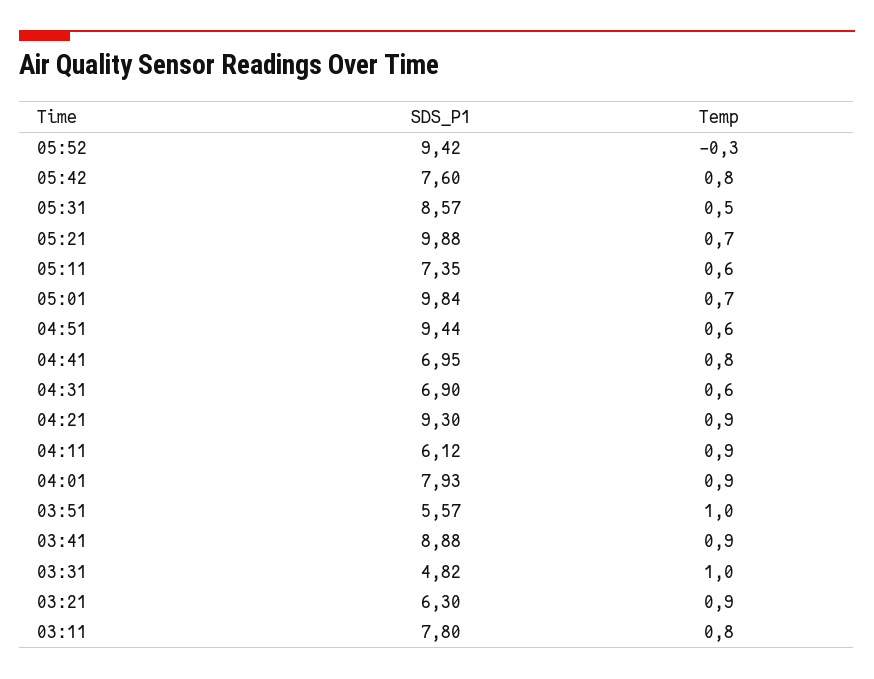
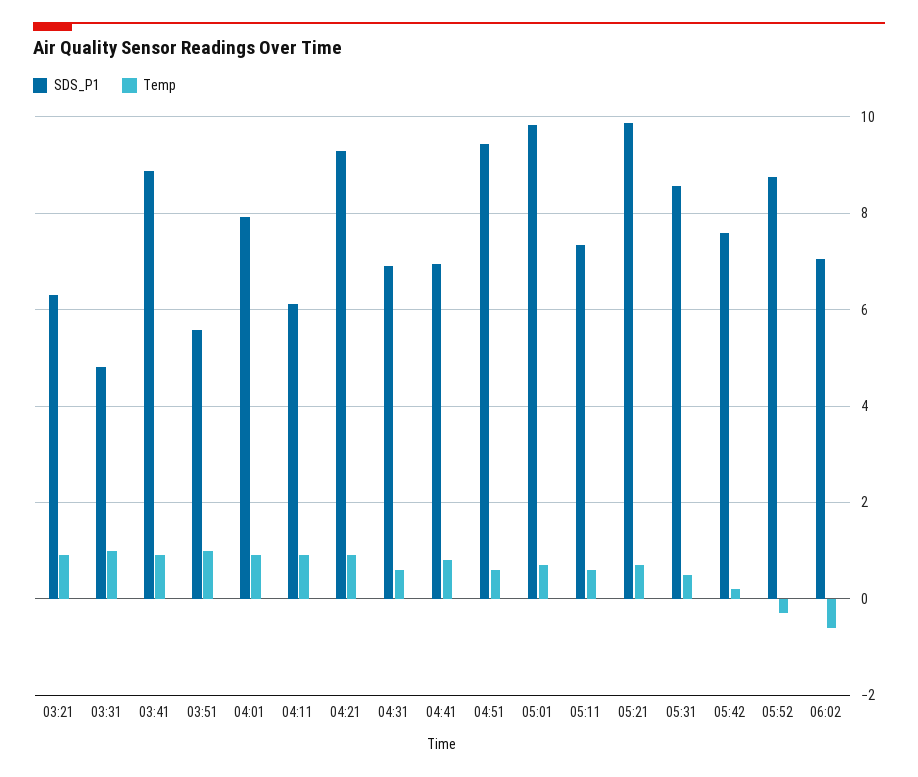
SDS_P1, 05:52: 9.42 -> 8.8
Temp, 05:42: 0.8 -> 0.2
SDS_P1, 03:11: 7.8 -> none
Temp, 03:11: 0.8 -> none
SDS_P1, 06:02: none -> 7
Temp, 06:02: none -> -0.6

